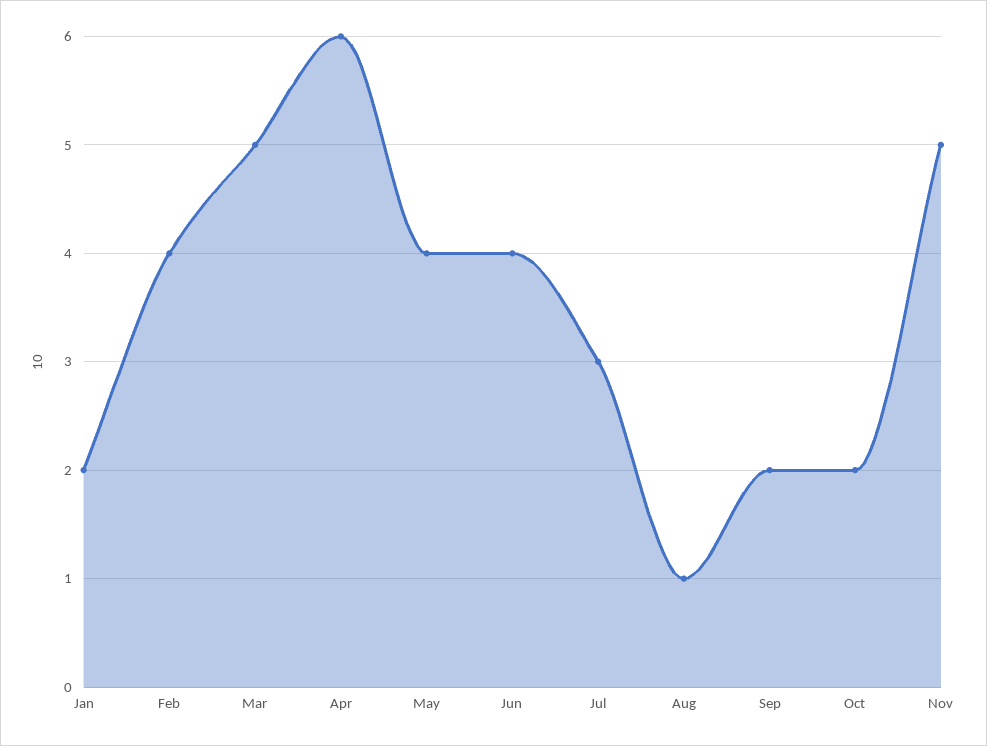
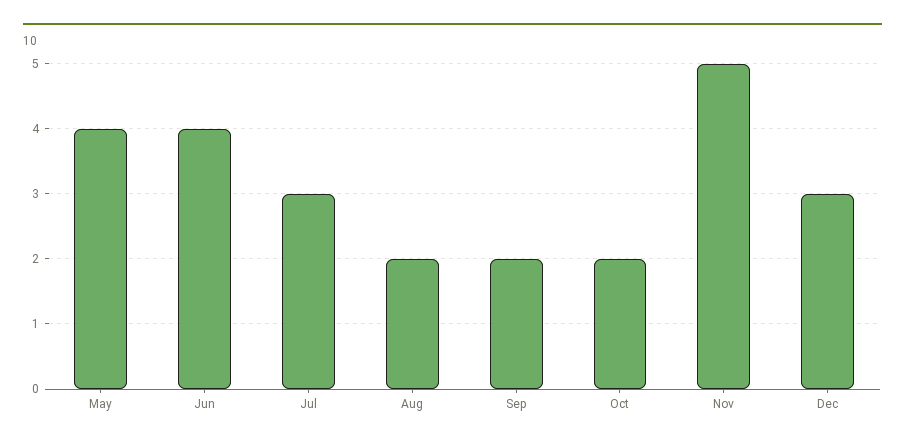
Jan: 2 -> none
Feb: 4 -> none
Mar: 5 -> none
Apr: 6 -> none
Aug: 1 -> 2
Dec: none -> 3

